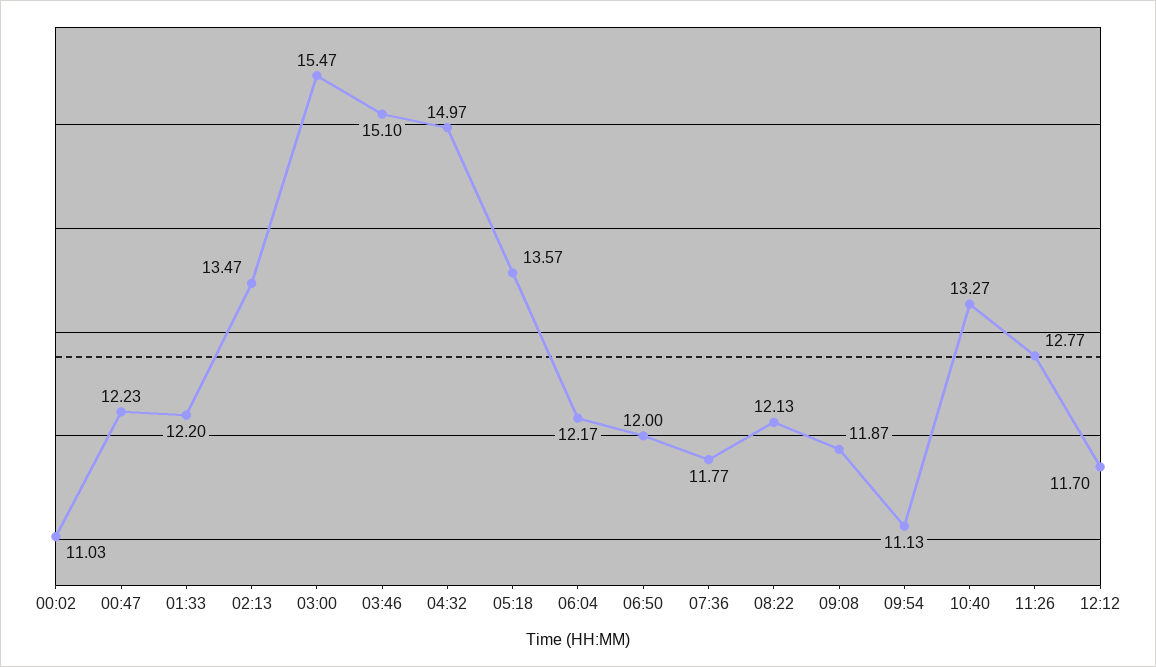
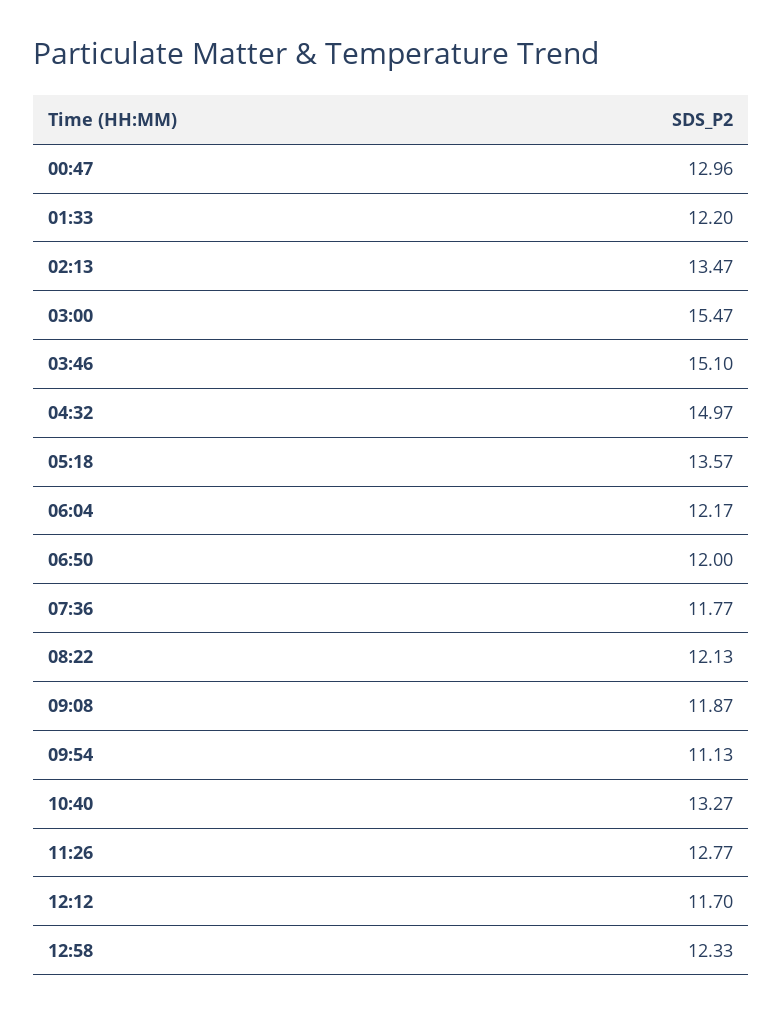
00:02: 11.03 -> none
00:47: 12.23 -> 12.96
12:58: none -> 12.33

